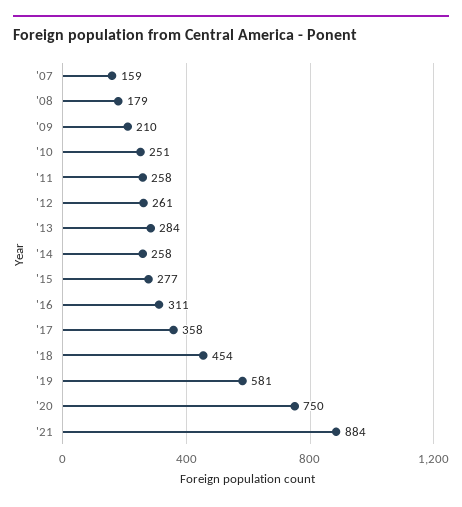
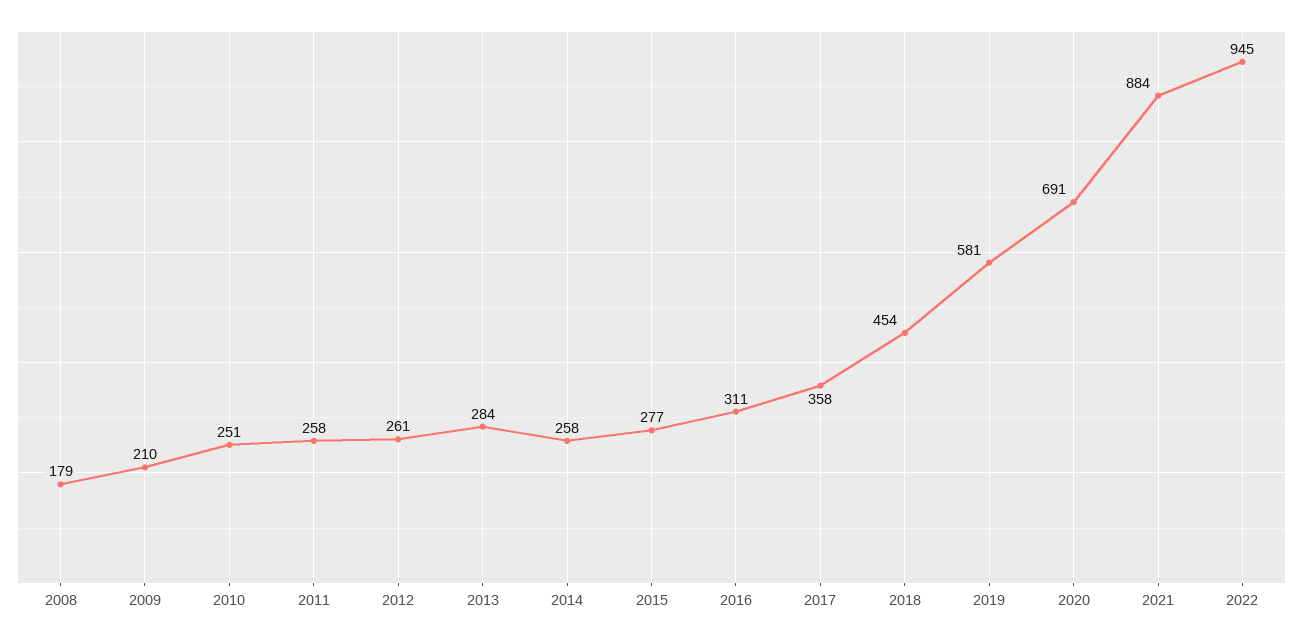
'07: 159 -> none
'20: 750 -> 691
2022: none -> 945

